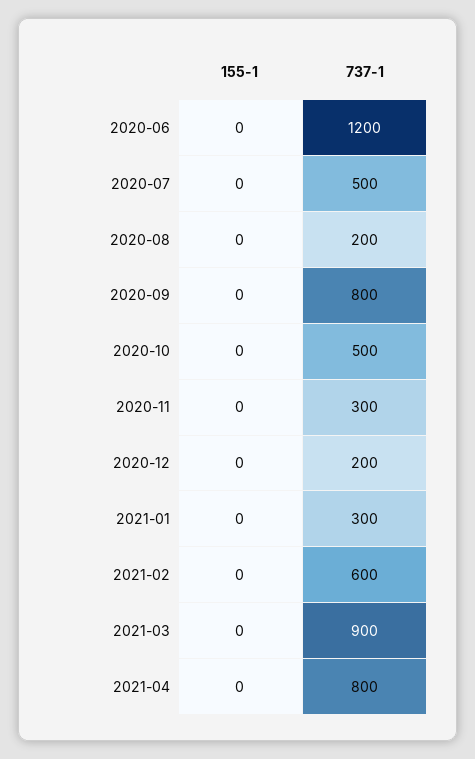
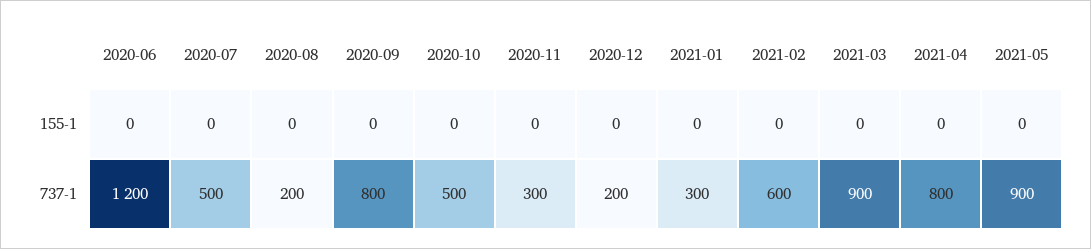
155-1, 2021-05: none -> 0
737-1, 2021-05: none -> 900

